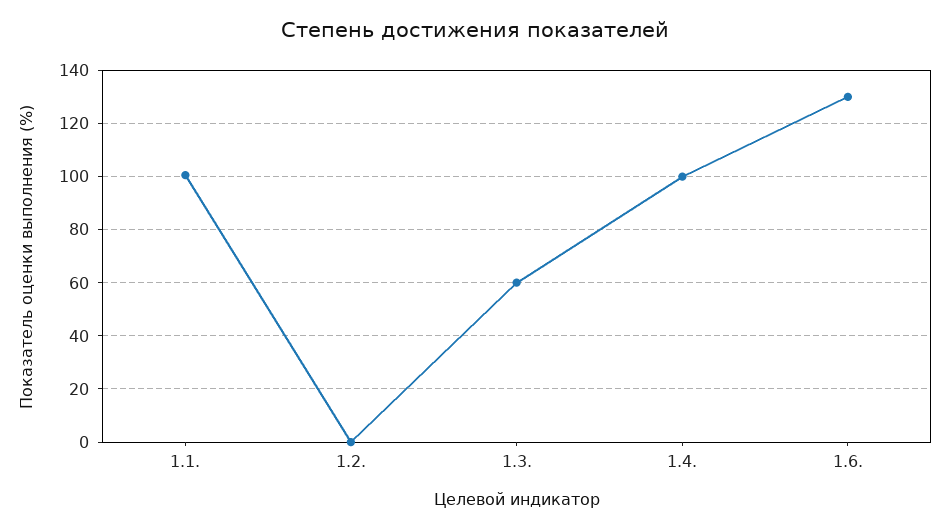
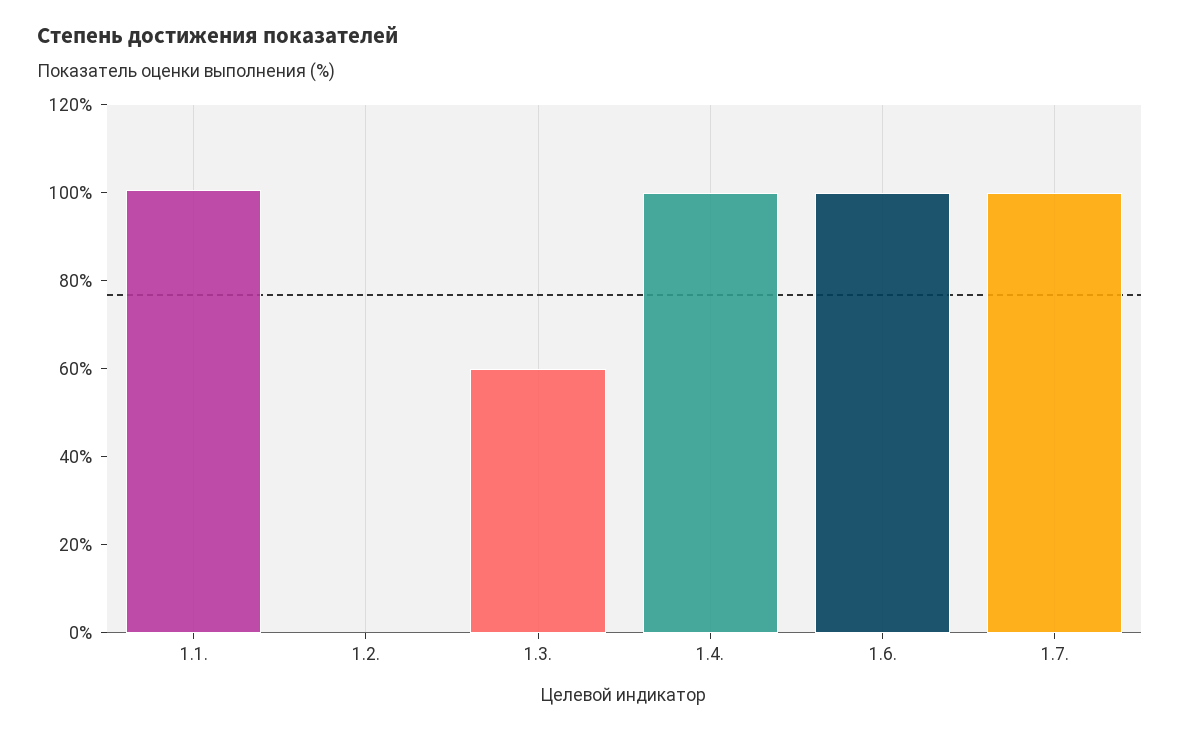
1.6.: 130 -> 100
1.7.: none -> 100

